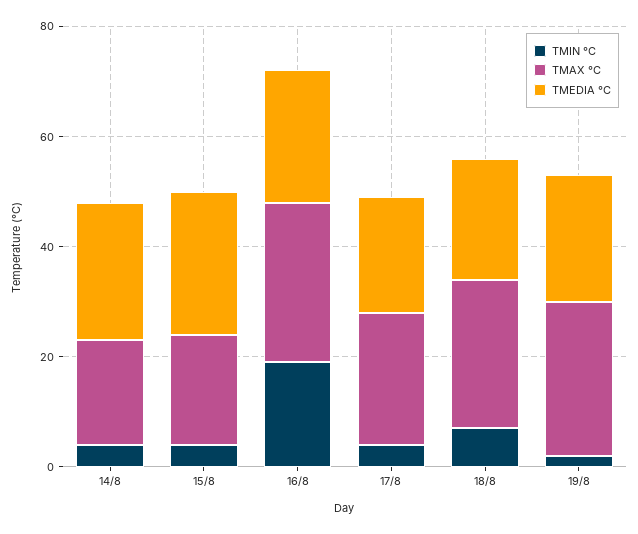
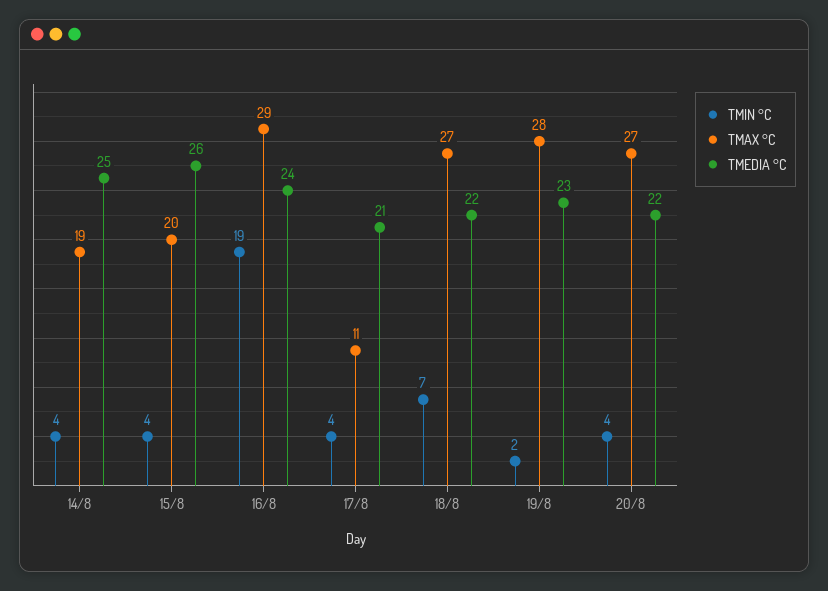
TMAX °C, 17/8: 25 -> 11
TMIN °C, 20/8: none -> 4
TMAX °C, 20/8: none -> 27
TMEDIA °C, 20/8: none -> 22

